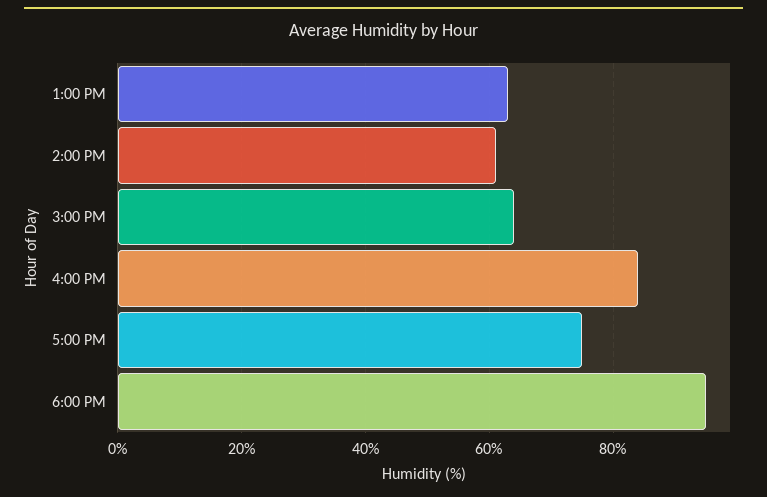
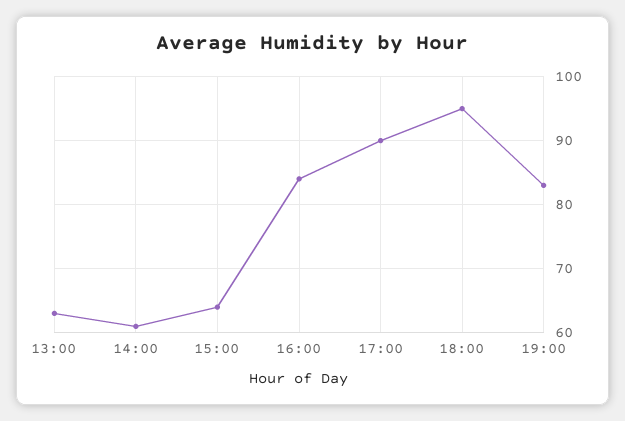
5:00 PM: 75 -> 90
19:00: none -> 83

